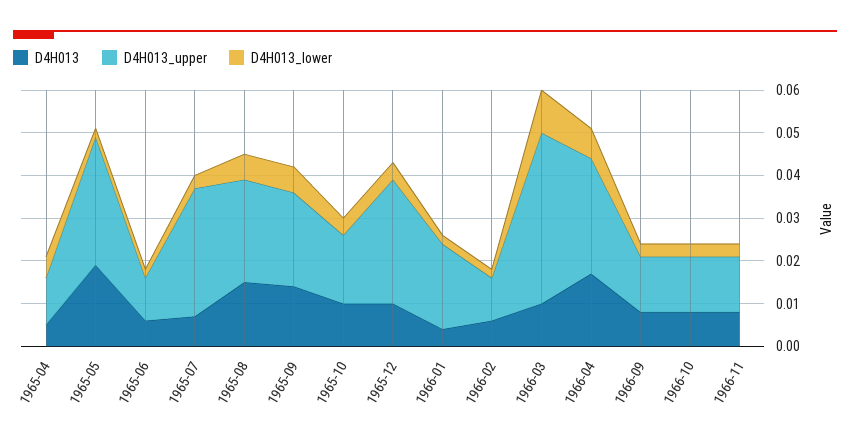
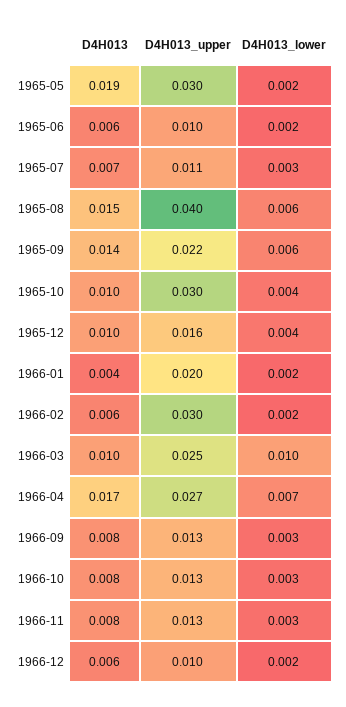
D4H013, 1965-04: 0.005 -> none
D4H013_upper, 1965-04: 0.01 -> none
D4H013_lower, 1965-04: 0.005 -> none
D4H013_upper, 1965-07: 0.03 -> 0.011
D4H013_upper, 1965-08: 0.025 -> 0.04
D4H013_upper, 1965-10: 0.015 -> 0.03
D4H013_upper, 1965-12: 0.03 -> 0.016
D4H013_upper, 1966-02: 0.01 -> 0.03
D4H013_upper, 1966-03: 0.04 -> 0.025
D4H013, 1966-12: none -> 0.006
D4H013_upper, 1966-12: none -> 0.01
D4H013_lower, 1966-12: none -> 0.002

